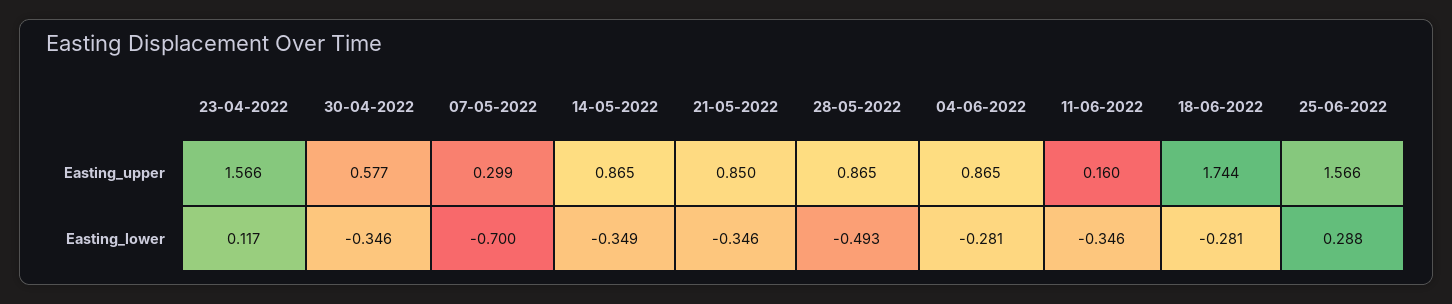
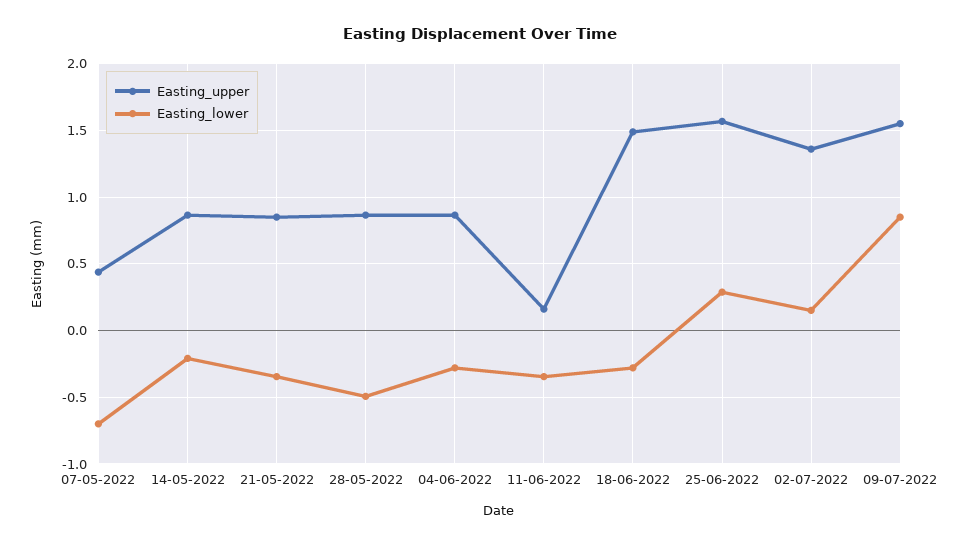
Easting_upper, 23-04-2022: 1.566 -> none
Easting_upper, 30-04-2022: 0.577 -> none
Easting_upper, 07-05-2022: 0.299 -> 0.45
Easting_upper, 18-06-2022: 1.744 -> 1.5
Easting_lower, 23-04-2022: 0.117 -> none
Easting_lower, 30-04-2022: -0.346 -> none
Easting_lower, 14-05-2022: -0.349 -> -0.2
Easting_upper, 02-07-2022: none -> 1.35
Easting_lower, 02-07-2022: none -> 0.15
Easting_upper, 09-07-2022: none -> 1.55
Easting_lower, 09-07-2022: none -> 0.85

